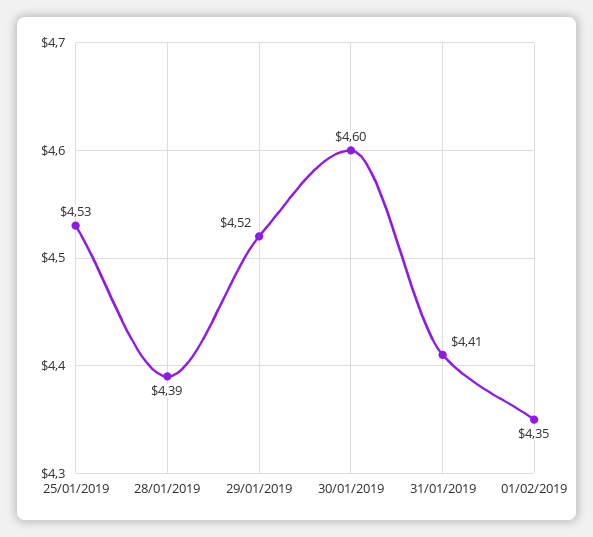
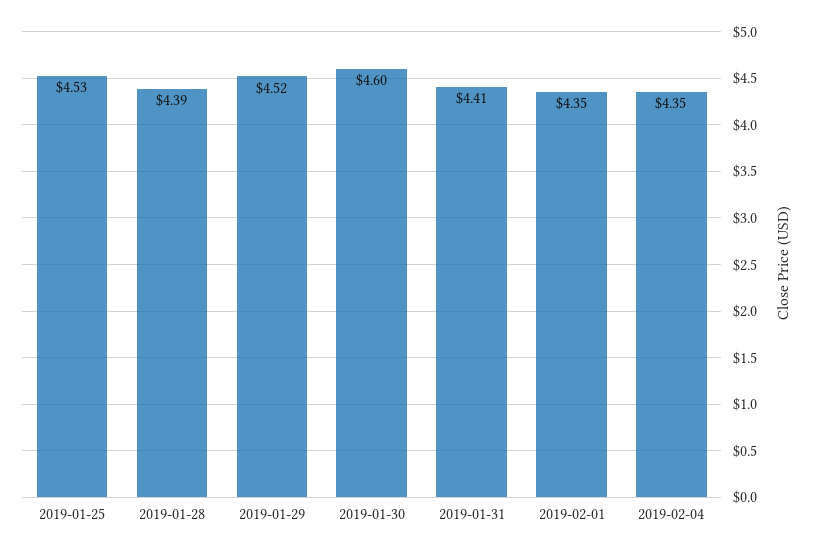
2019-02-04: none -> 4.35

